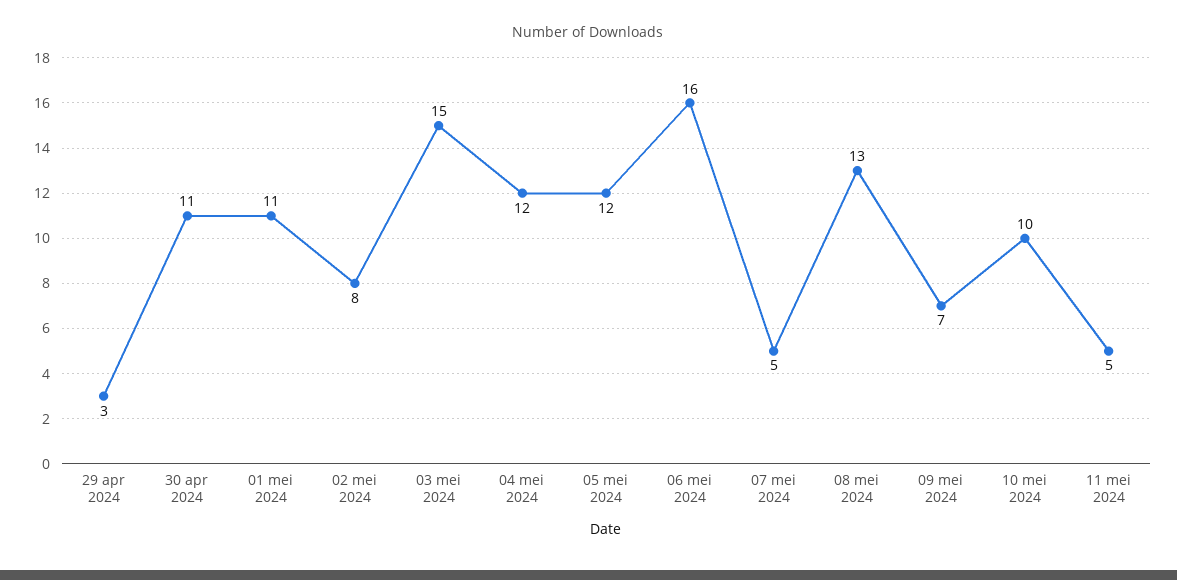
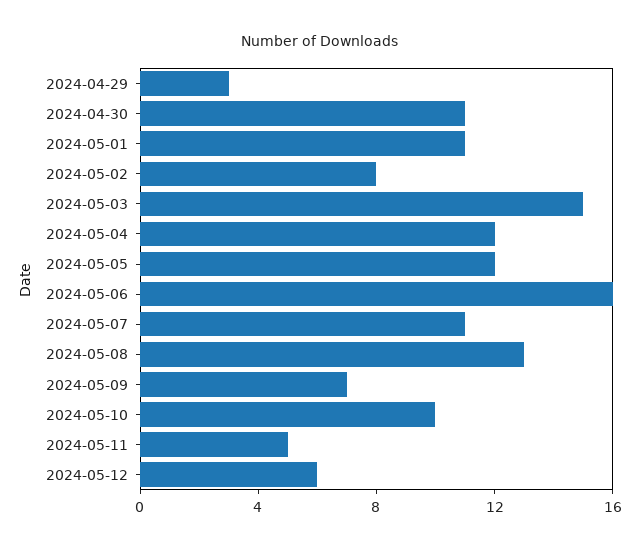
07 mei 2024: 5 -> 11
2024-05-12: none -> 6

